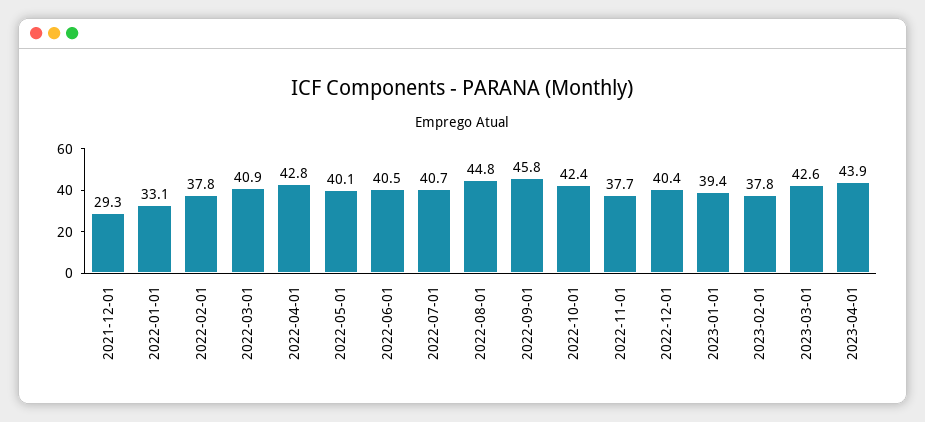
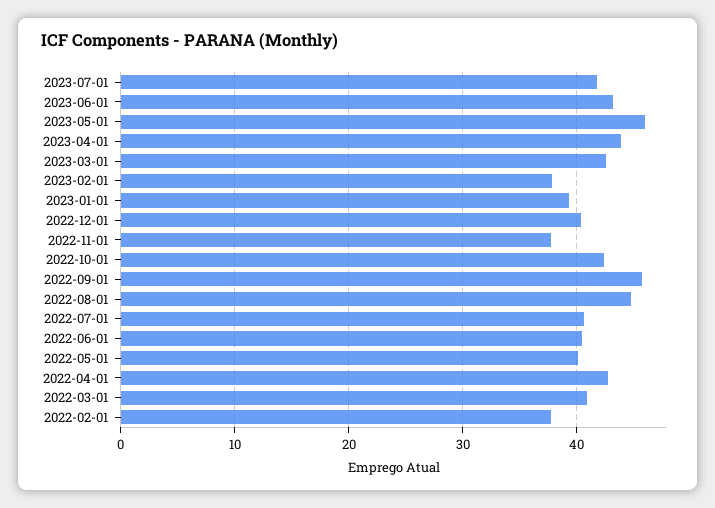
2021-12-01: 29.3 -> none
2022-01-01: 33.1 -> none
2023-07-01: none -> 42
2023-06-01: none -> 43
2023-05-01: none -> 46

